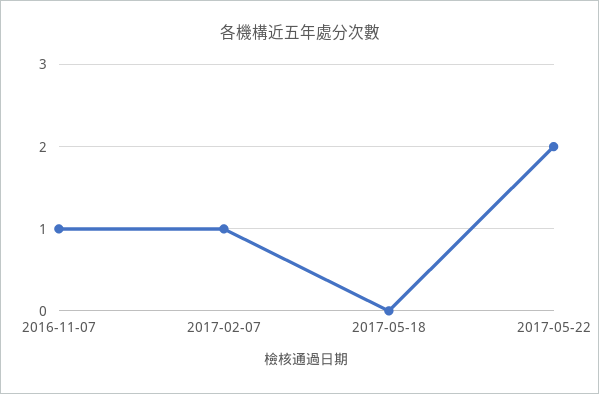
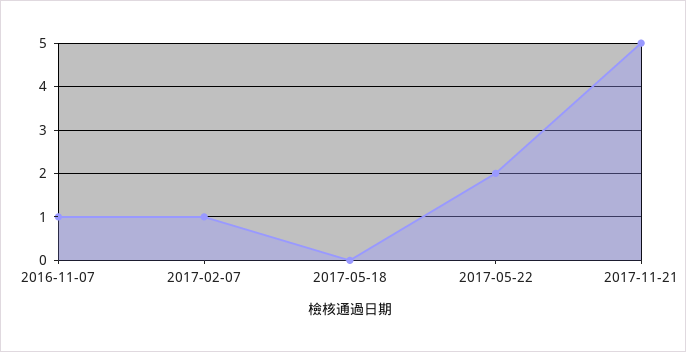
2017-11-21: none -> 5

